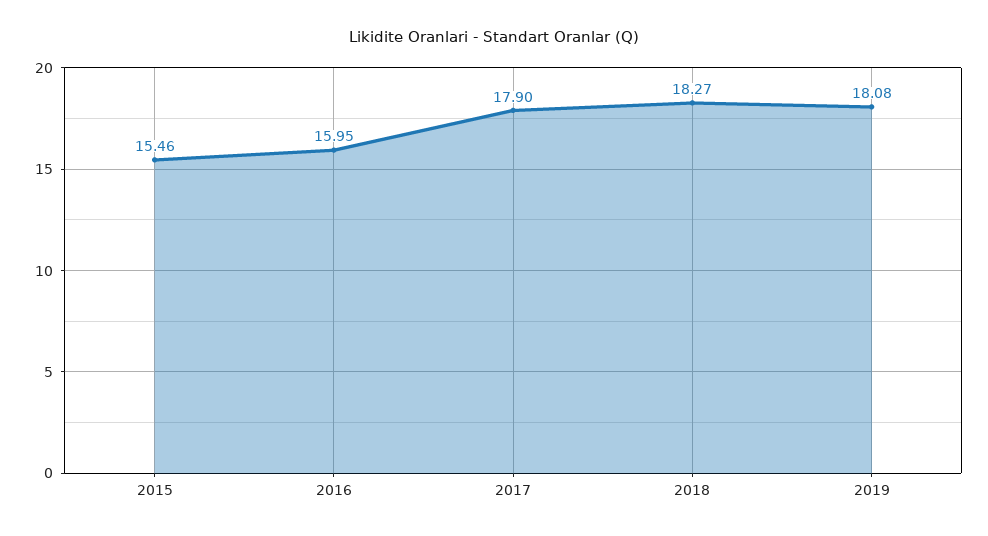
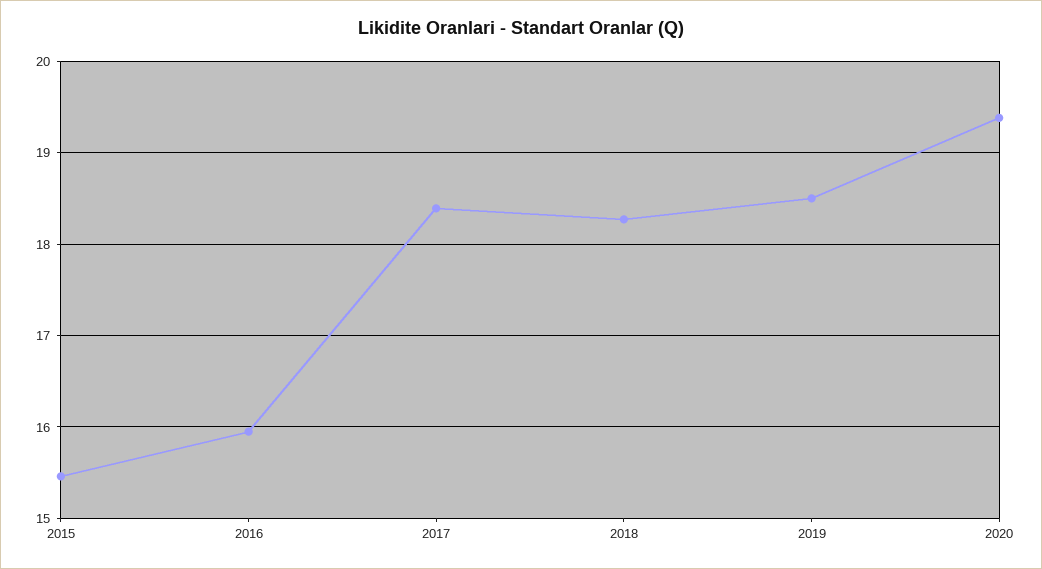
2017: 17.9 -> 18.4
2019: 18.08 -> 18.5
2020: none -> 19.4

